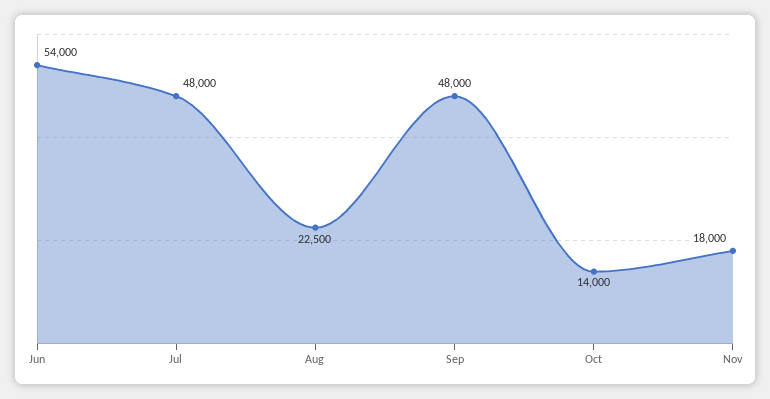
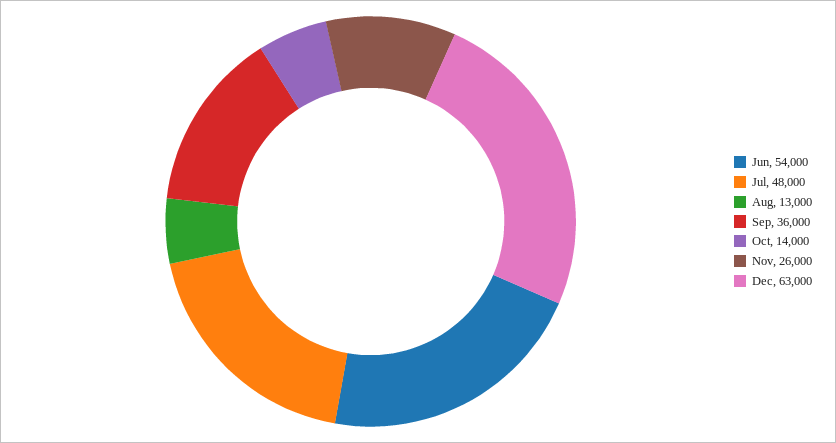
Aug: 22500 -> 13000
Sep: 48000 -> 36000
Nov: 18000 -> 26000
Dec: none -> 63000

